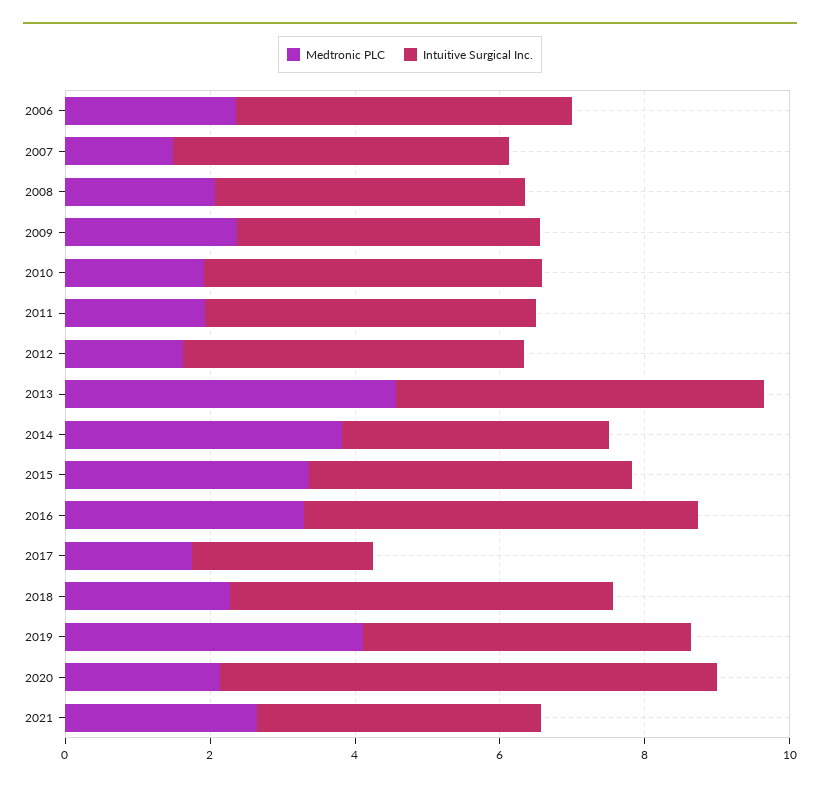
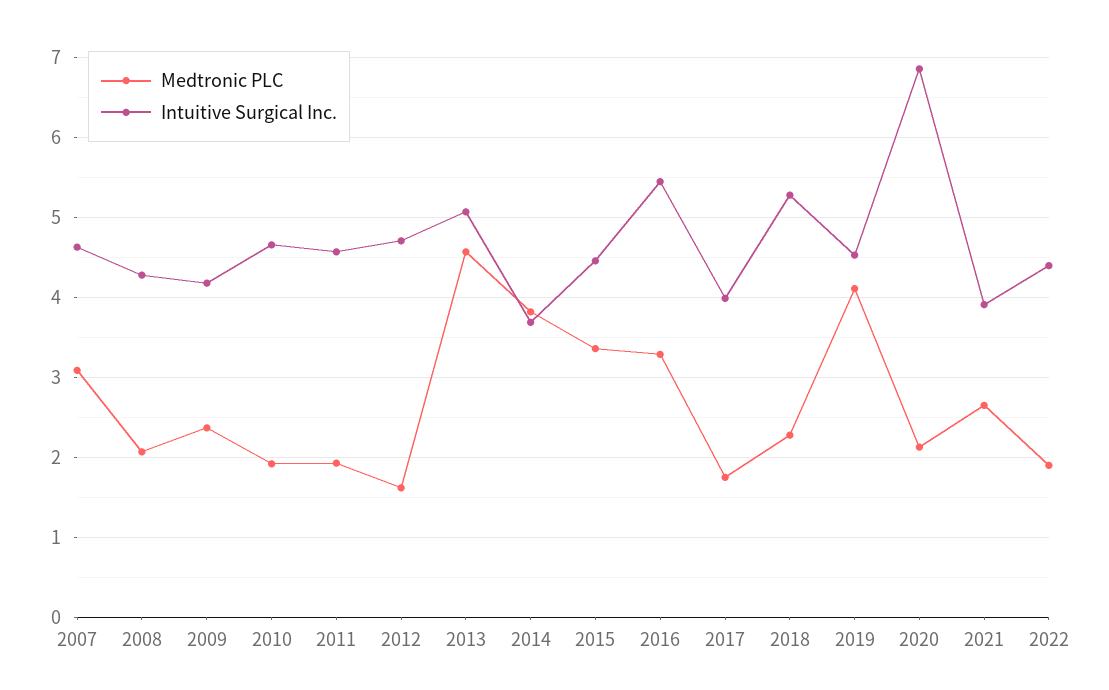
Medtronic PLC, 2006: 2.5 -> none
Intuitive Surgical Inc., 2006: 4.5 -> none
Medtronic PLC, 2007: 1.5 -> 3.1
Intuitive Surgical Inc., 2017: 2.5 -> 4
Medtronic PLC, 2022: none -> 1.9
Intuitive Surgical Inc., 2022: none -> 4.4

